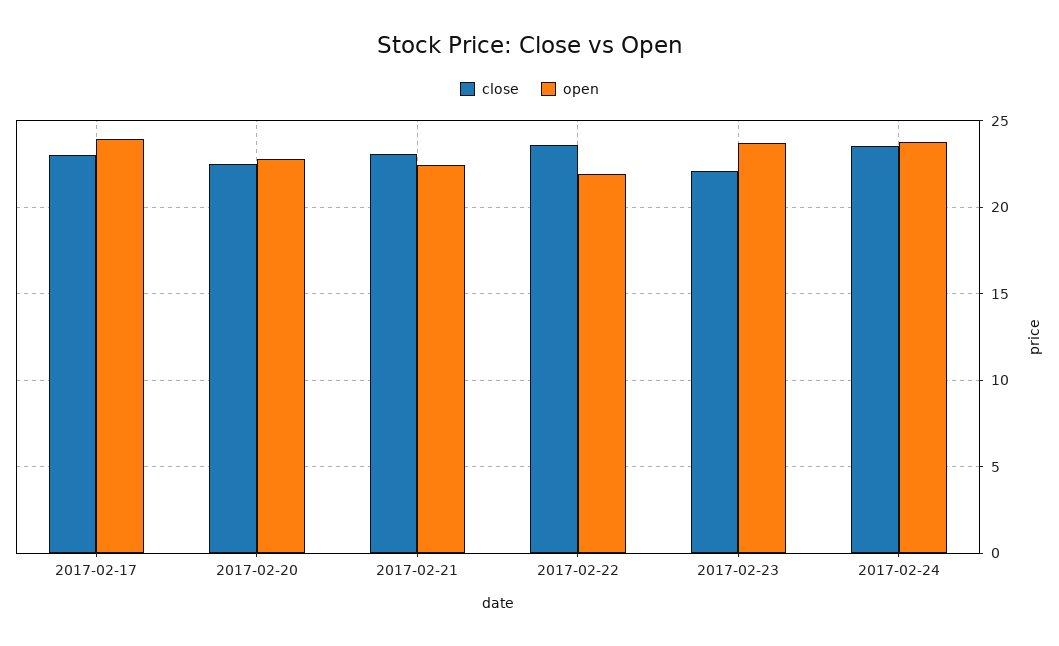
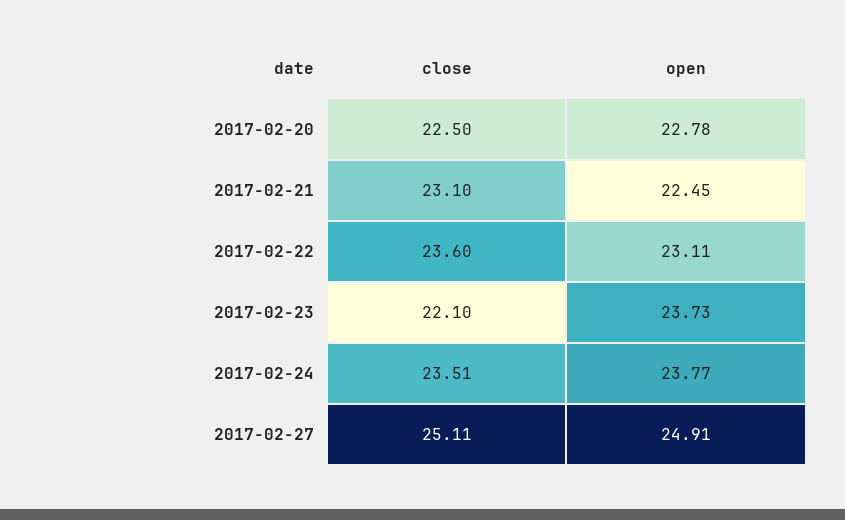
close, 2017-02-17: 23 -> none
open, 2017-02-17: 24 -> none
open, 2017-02-22: 22 -> 23.11
close, 2017-02-27: none -> 25.11
open, 2017-02-27: none -> 24.91

